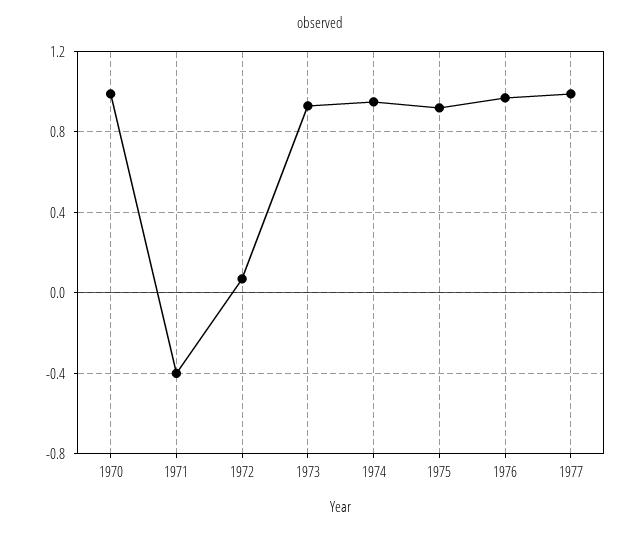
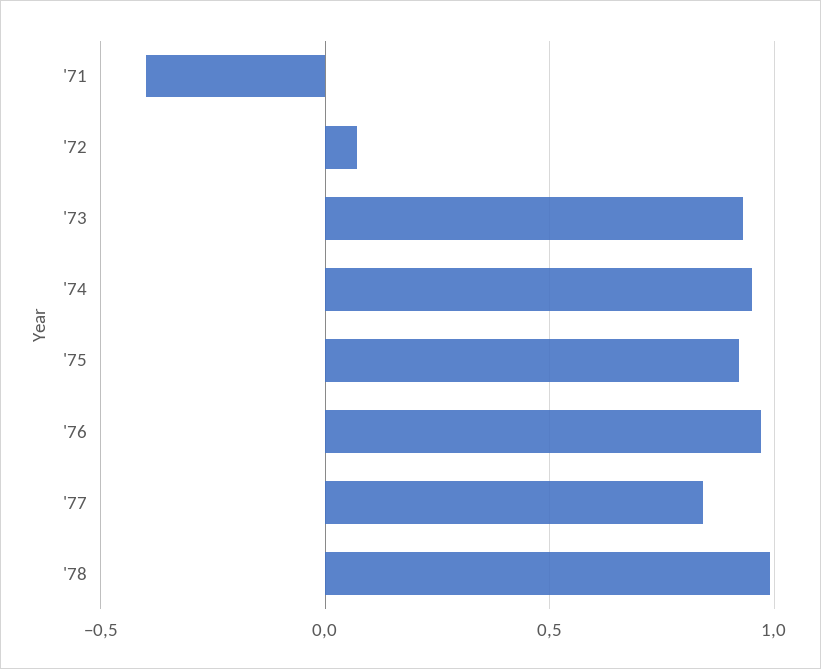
1970: 1 -> none
1977: 1 -> 0.85
'78: none -> 1

